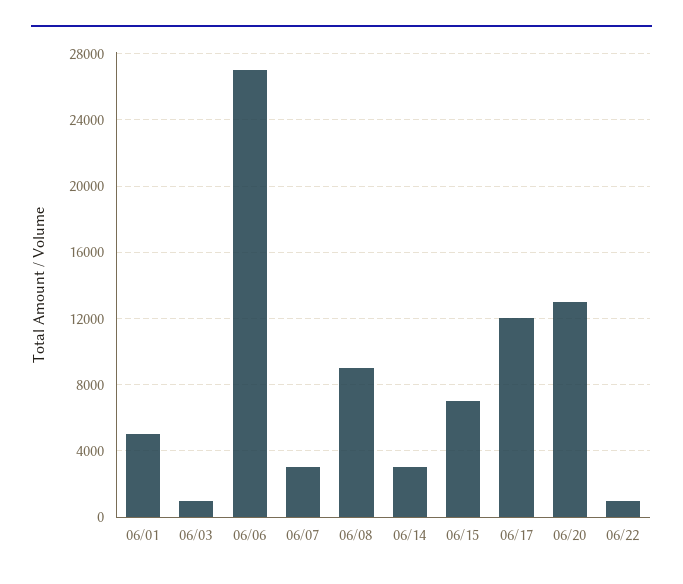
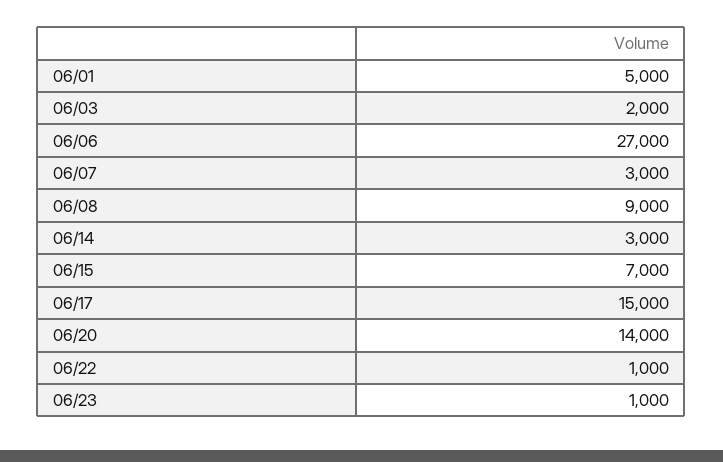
06/03: 1000 -> 2000
06/17: 12000 -> 15000
06/20: 13000 -> 14000
06/23: none -> 1000

